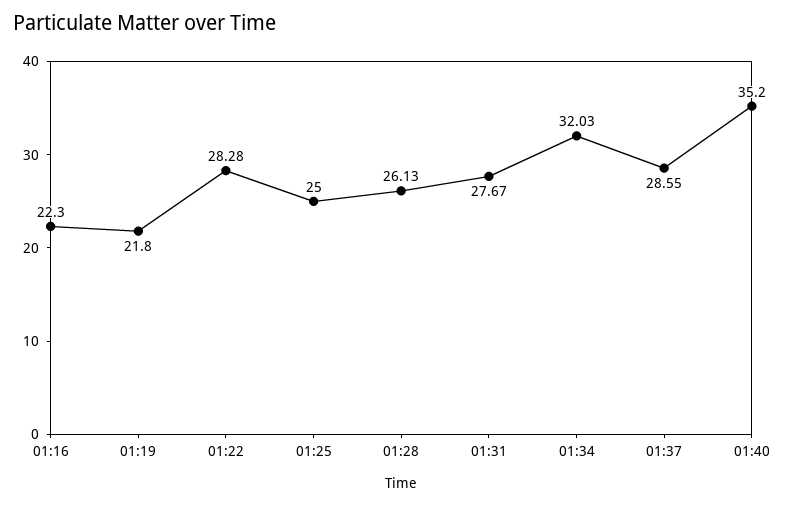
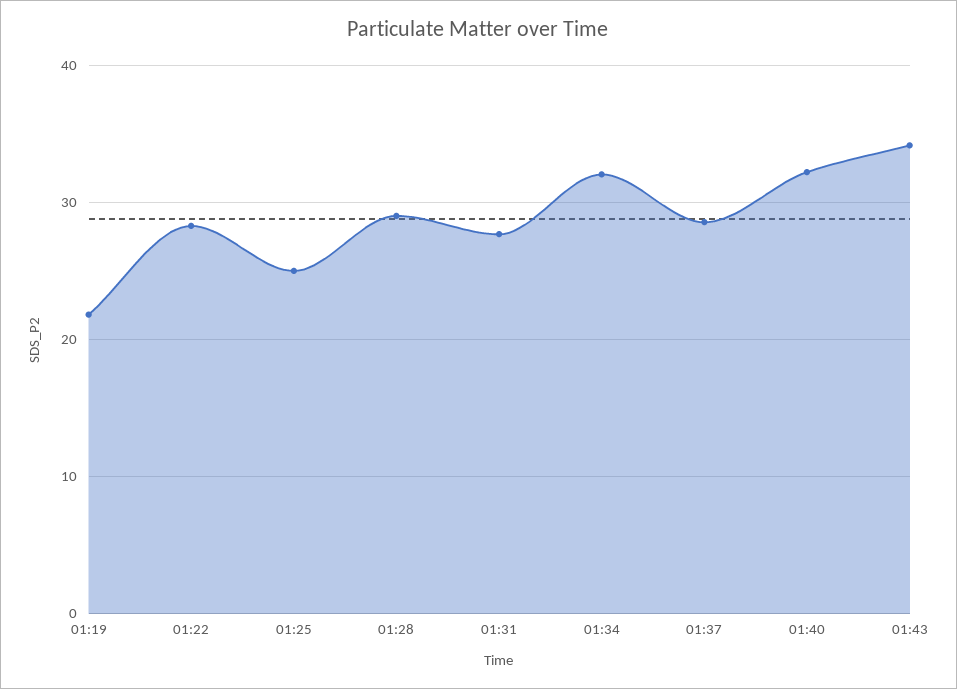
01:16: 22.3 -> none
01:28: 26.13 -> 29
01:40: 35.2 -> 32
01:43: none -> 34

